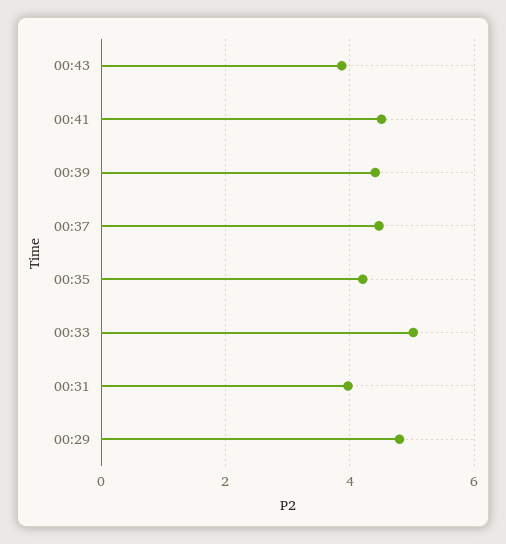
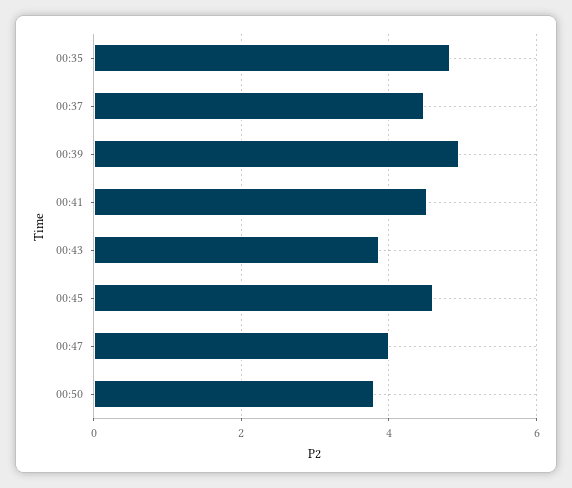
00:39: 4.4 -> 5
00:35: 4.2 -> 4.8
00:33: 5 -> none
00:31: 4 -> none
00:29: 4.8 -> none
00:45: none -> 4.6
00:47: none -> 4
00:50: none -> 3.8

